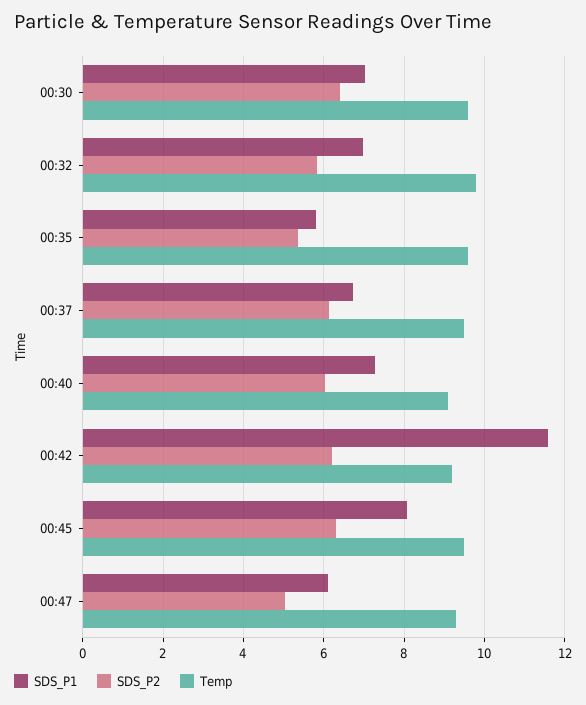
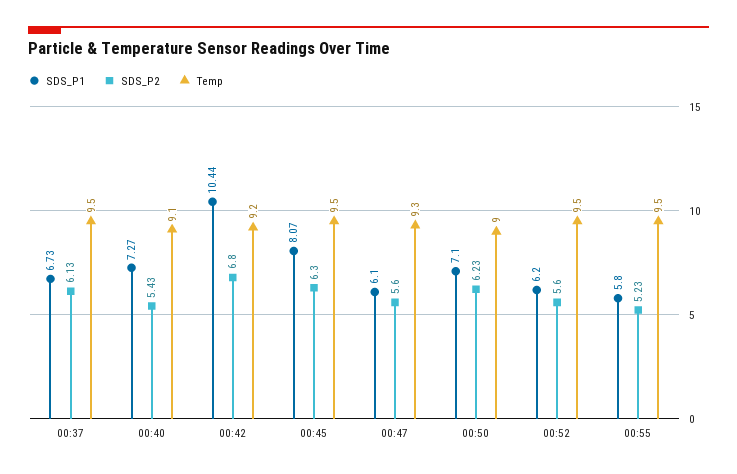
SDS_P1, 00:30: 7 -> none
SDS_P2, 00:30: 6.4 -> none
Temp, 00:30: 9.6 -> none
SDS_P1, 00:32: 7 -> none
SDS_P2, 00:32: 5.8 -> none
Temp, 00:32: 9.8 -> none
SDS_P1, 00:35: 5.8 -> none
SDS_P2, 00:35: 5.4 -> none
Temp, 00:35: 9.6 -> none
SDS_P2, 00:40: 6 -> 5.43
SDS_P1, 00:42: 11.6 -> 10.44
SDS_P2, 00:42: 6.2 -> 6.8
SDS_P2, 00:47: 5 -> 5.6
SDS_P1, 00:50: none -> 7.1
SDS_P2, 00:50: none -> 6.23
Temp, 00:50: none -> 9
SDS_P1, 00:52: none -> 6.2
SDS_P2, 00:52: none -> 5.6
Temp, 00:52: none -> 9.5
SDS_P1, 00:55: none -> 5.8
SDS_P2, 00:55: none -> 5.23
Temp, 00:55: none -> 9.5

